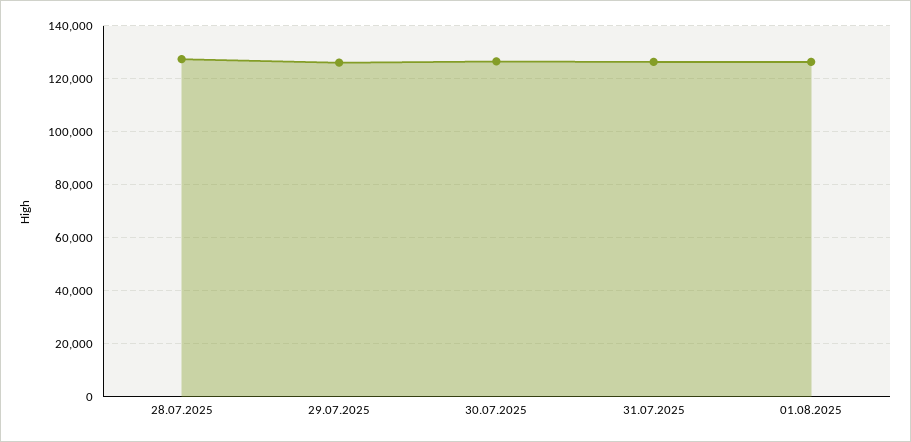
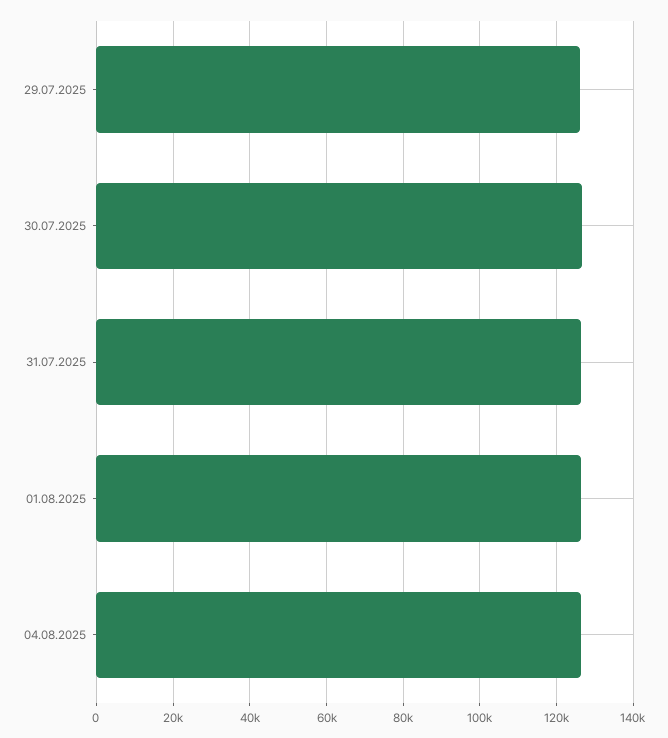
28.07.2025: 127500 -> none
04.08.2025: none -> 126000

